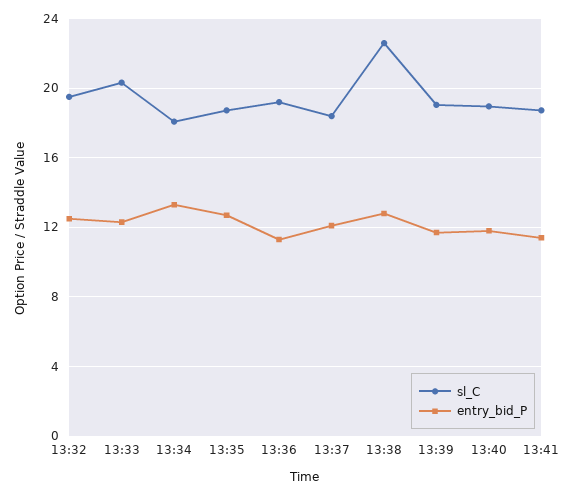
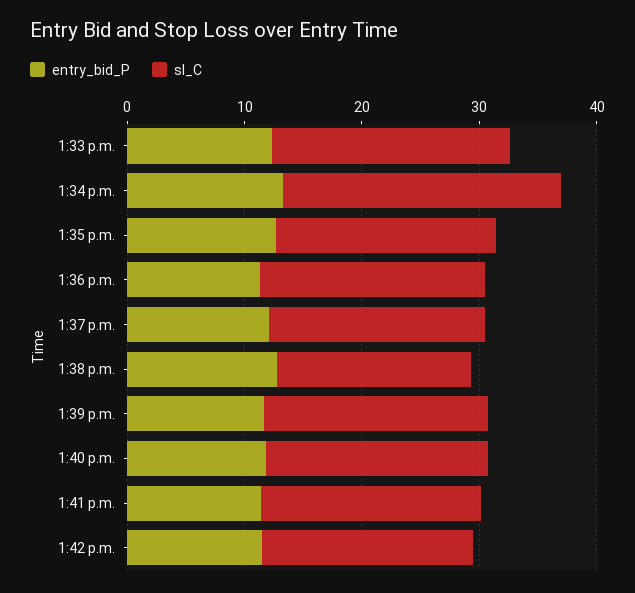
sl_C, 13:32: 19.5 -> none
entry_bid_P, 13:32: 12.5 -> none
sl_C, 13:34: 18 -> 24
sl_C, 13:38: 22.5 -> 16
entry_bid_P, 1:42 p.m.: none -> 12
sl_C, 1:42 p.m.: none -> 18

